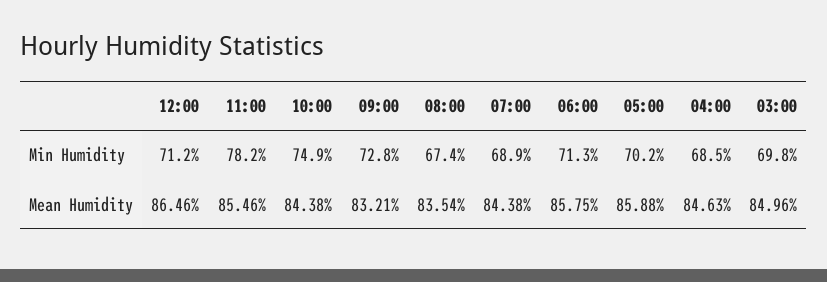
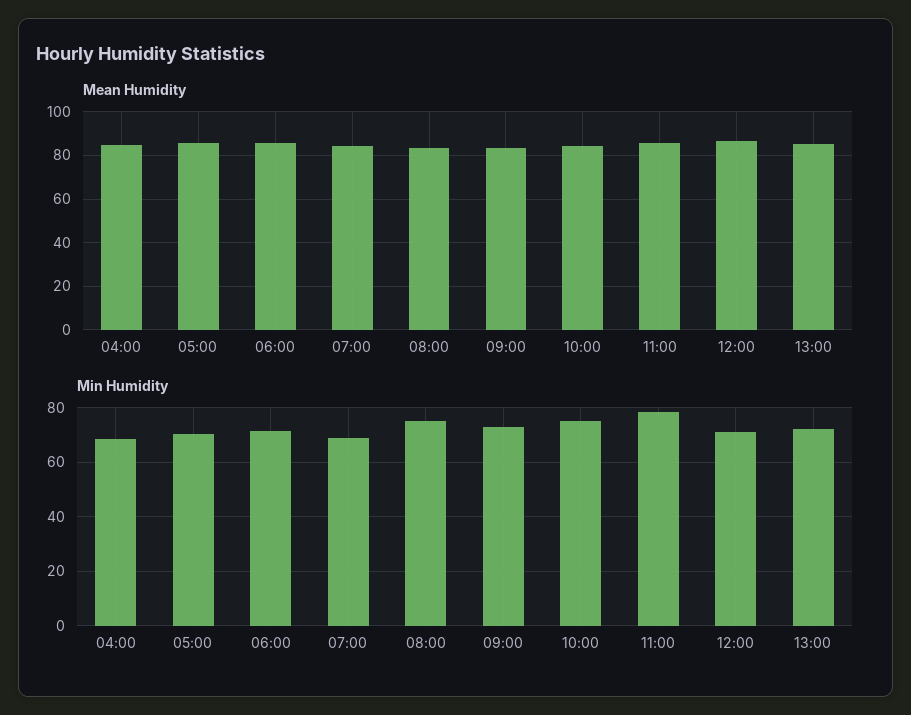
Min Humidity, 08:00: 67.4 -> 75
Min Humidity, 03:00: 69.8 -> none
Mean Humidity, 03:00: 84.96 -> none
Mean Humidity, 13:00: none -> 85
Min Humidity, 13:00: none -> 72.5

